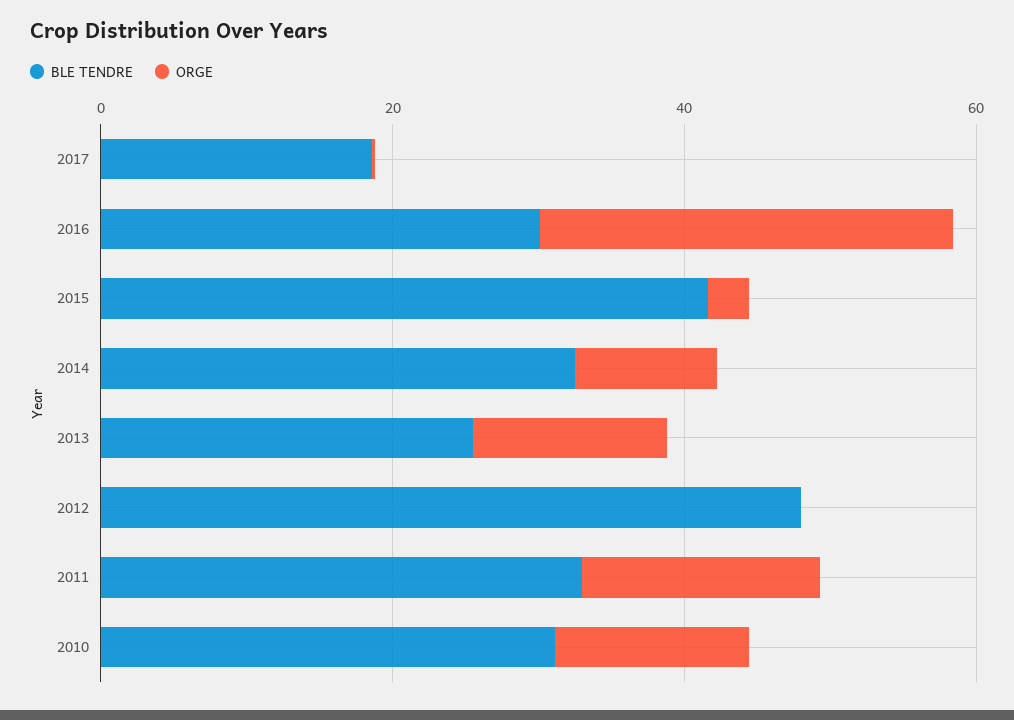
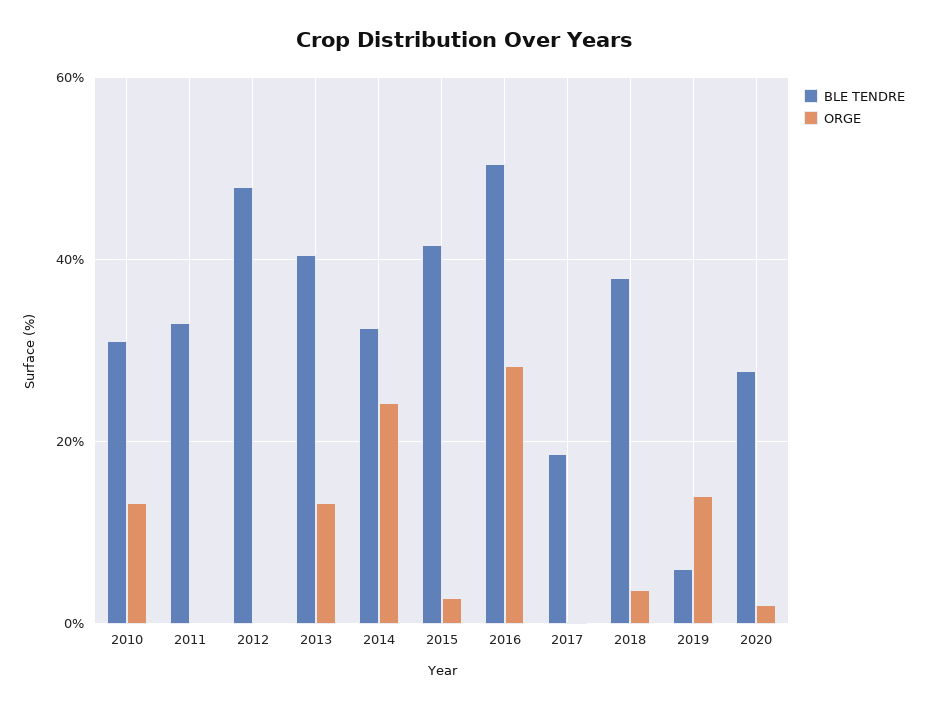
BLE TENDRE, 2016: 30 -> 50
ORGE, 2014: 10 -> 24
BLE TENDRE, 2013: 25 -> 40
ORGE, 2011: 15 -> 0
BLE TENDRE, 2018: none -> 38
ORGE, 2018: none -> 4
BLE TENDRE, 2019: none -> 6
ORGE, 2019: none -> 14
BLE TENDRE, 2020: none -> 28
ORGE, 2020: none -> 2

